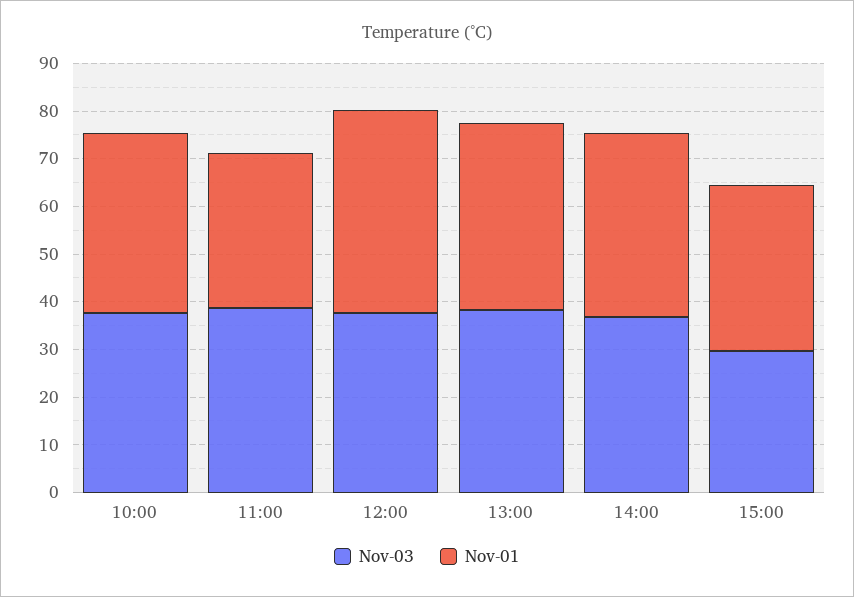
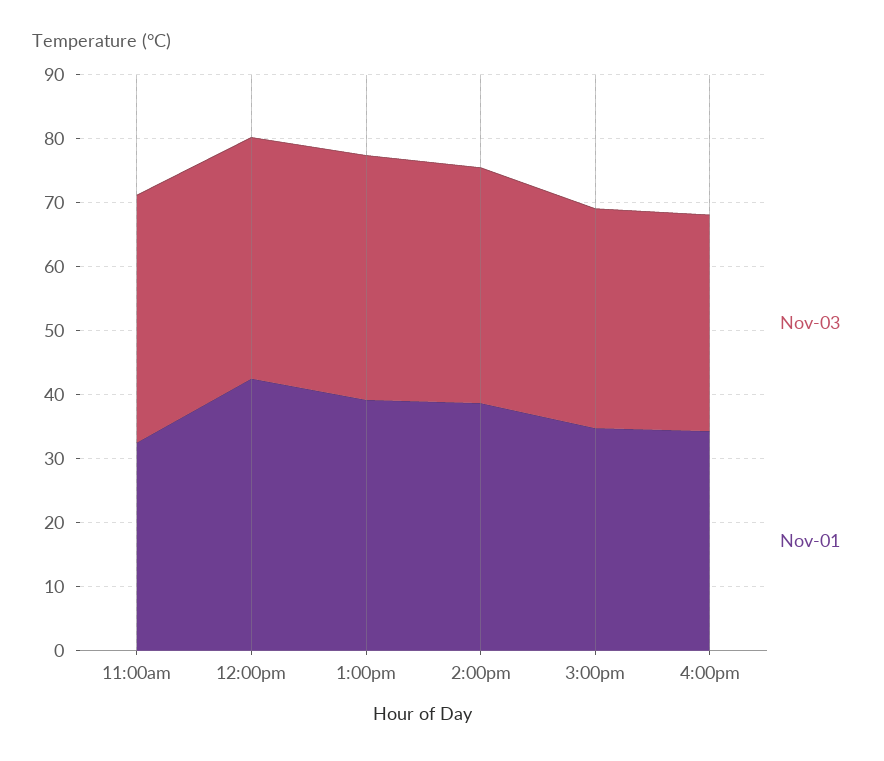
Nov-03, 10:00: 38 -> none
Nov-01, 10:00: 38 -> none
Nov-03, 15:00: 30 -> 34
Nov-03, 4:00pm: none -> 34
Nov-01, 4:00pm: none -> 34

